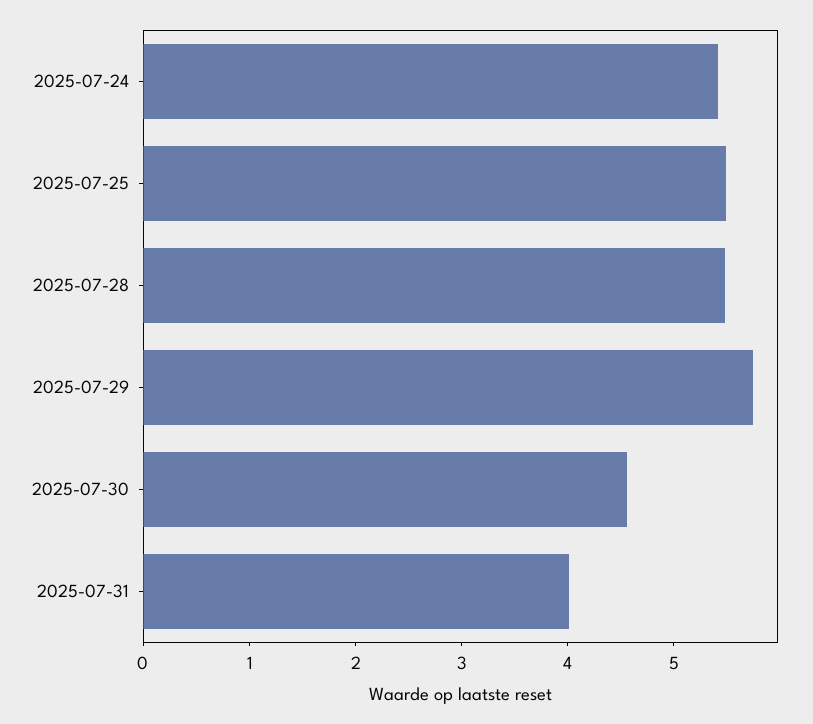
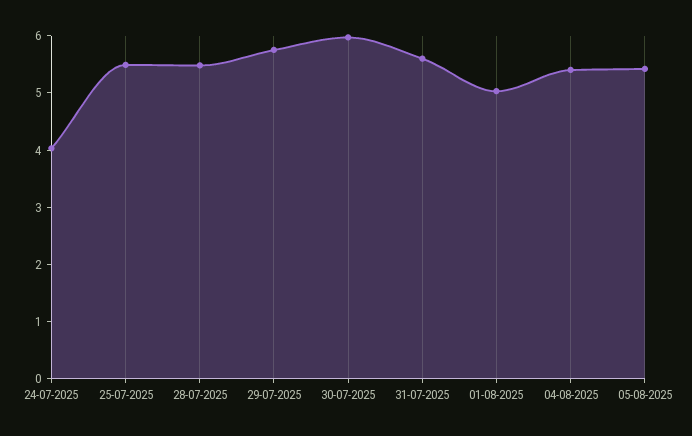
2025-07-24: 5.4 -> 4
2025-07-30: 4.6 -> 6
2025-07-31: 4 -> 5.6
01-08-2025: none -> 5
04-08-2025: none -> 5.4
05-08-2025: none -> 5.4

